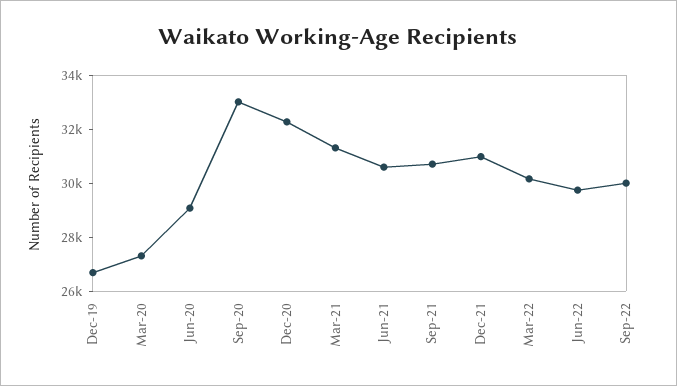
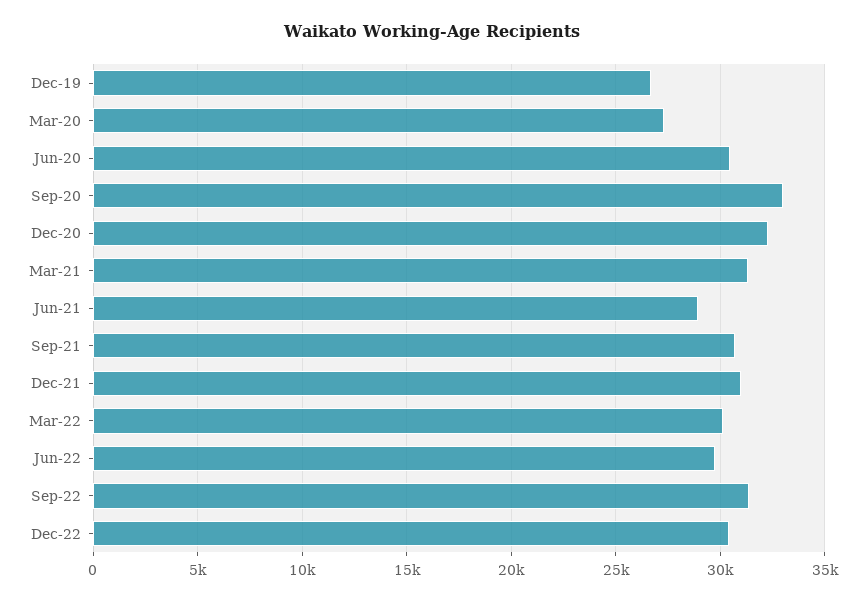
Jun-20: 29000 -> 30500
Jun-21: 30500 -> 29000
Sep-22: 30000 -> 31500
Dec-22: none -> 30500

